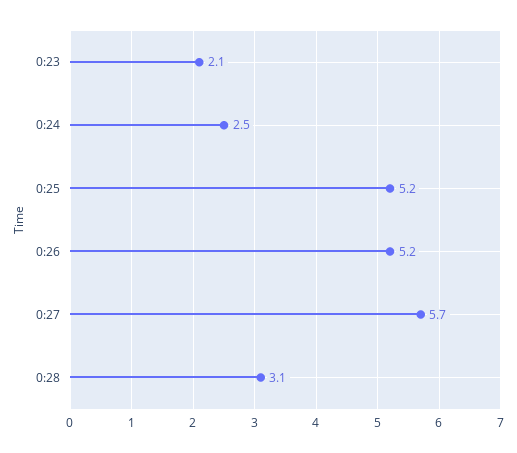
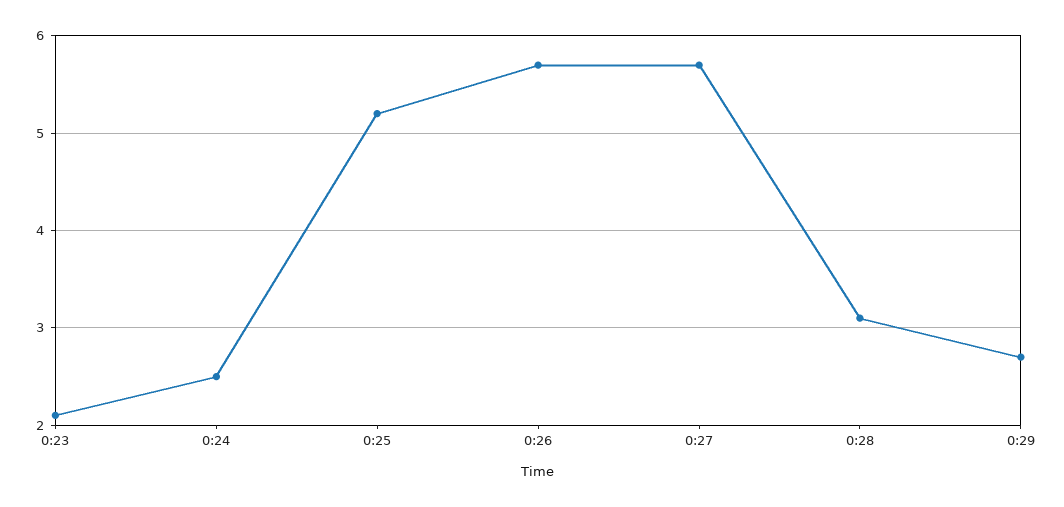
0:26: 5.2 -> 5.7
0:29: none -> 2.7

